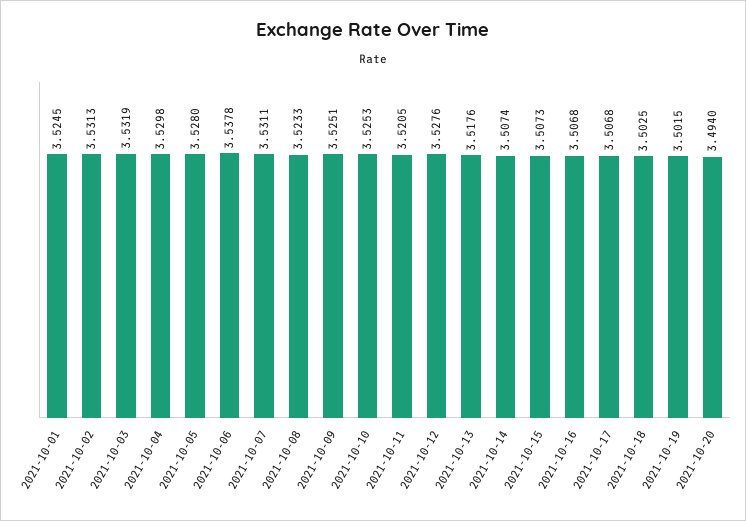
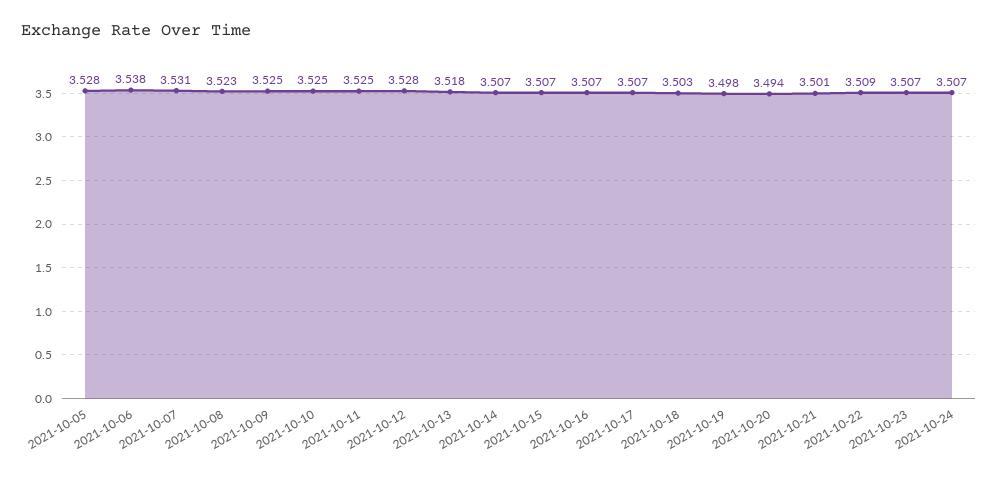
2021-10-01: 3.5245 -> none
2021-10-02: 3.5313 -> none
2021-10-03: 3.5319 -> none
2021-10-04: 3.5298 -> none
2021-10-11: 3.5205 -> 3.525
2021-10-19: 3.5015 -> 3.498
2021-10-21: none -> 3.501
2021-10-22: none -> 3.509
2021-10-23: none -> 3.507
2021-10-24: none -> 3.507

